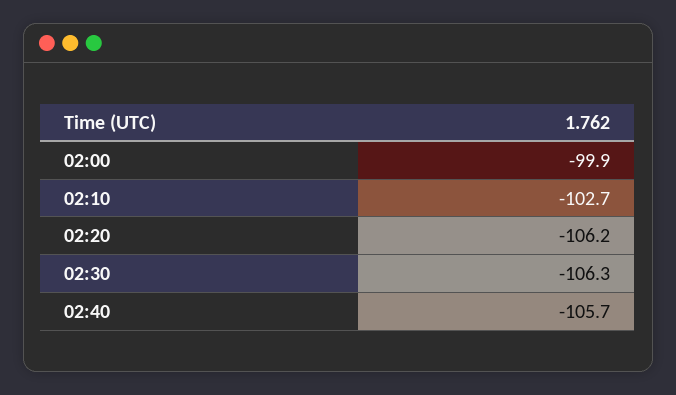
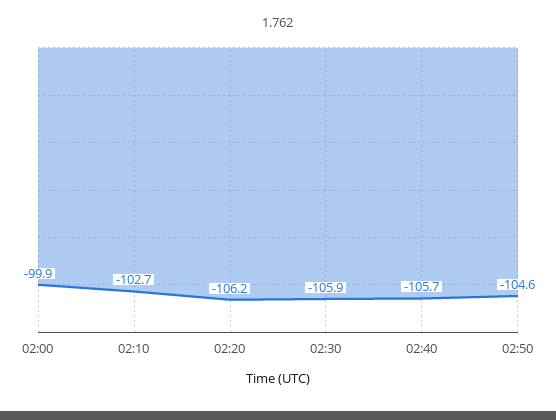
02:30: -106.3 -> -105.9
02:50: none -> -104.6

